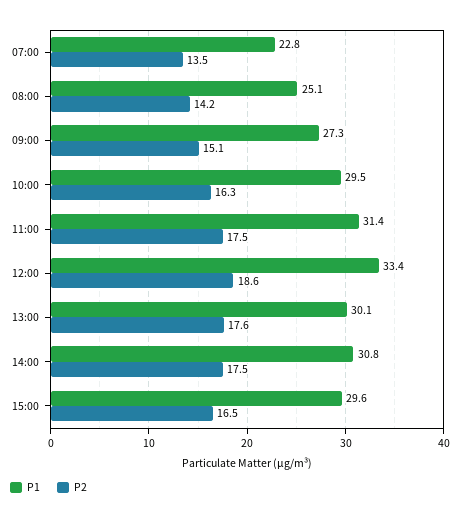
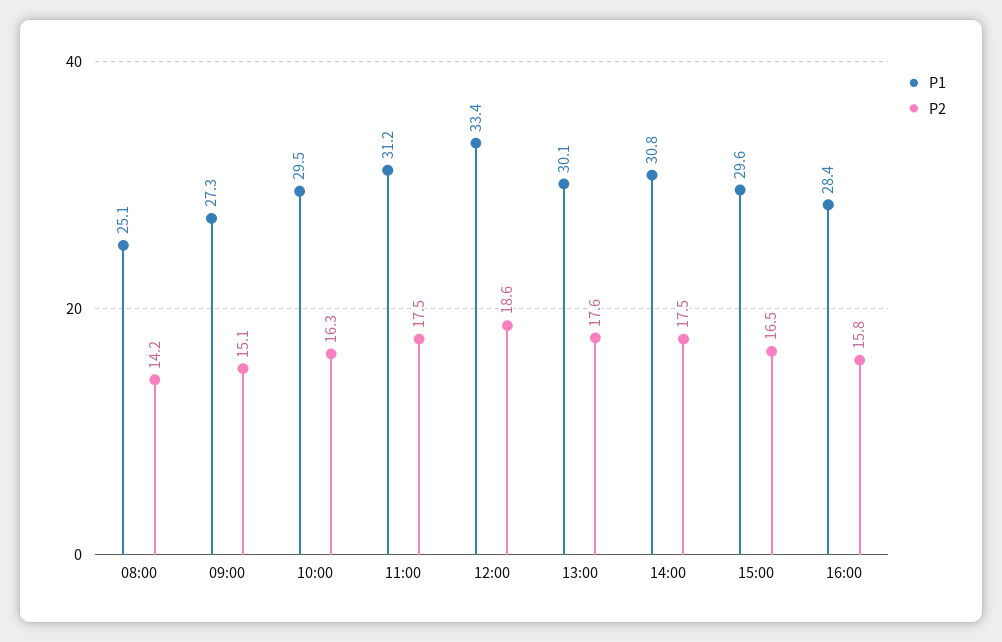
P1, 07:00: 22.8 -> none
P2, 07:00: 13.5 -> none
P1, 11:00: 31.4 -> 31.2
P1, 16:00: none -> 28.4
P2, 16:00: none -> 15.8

